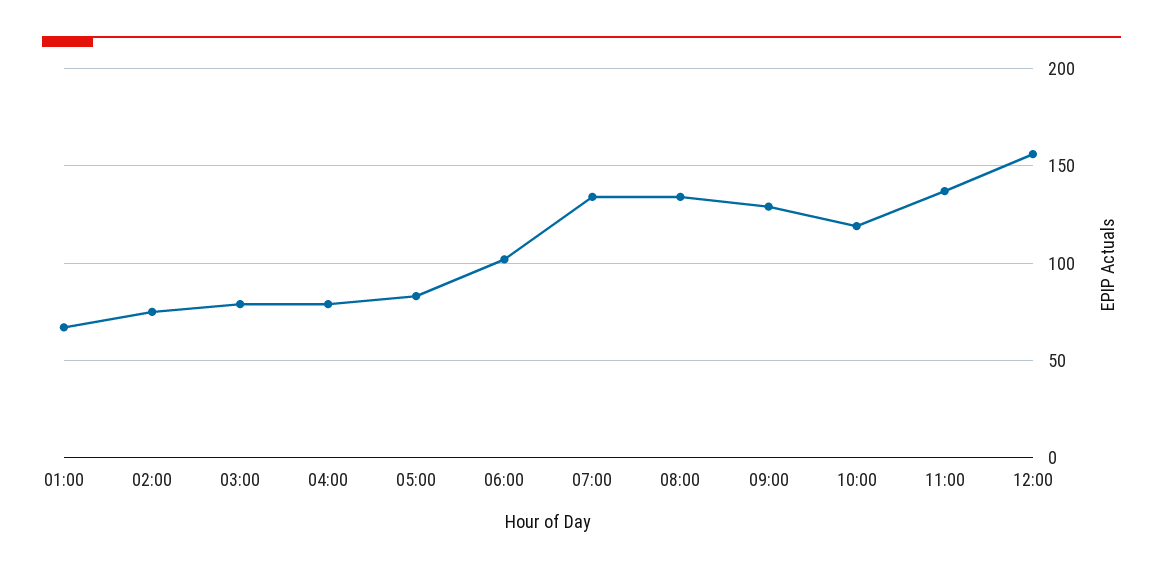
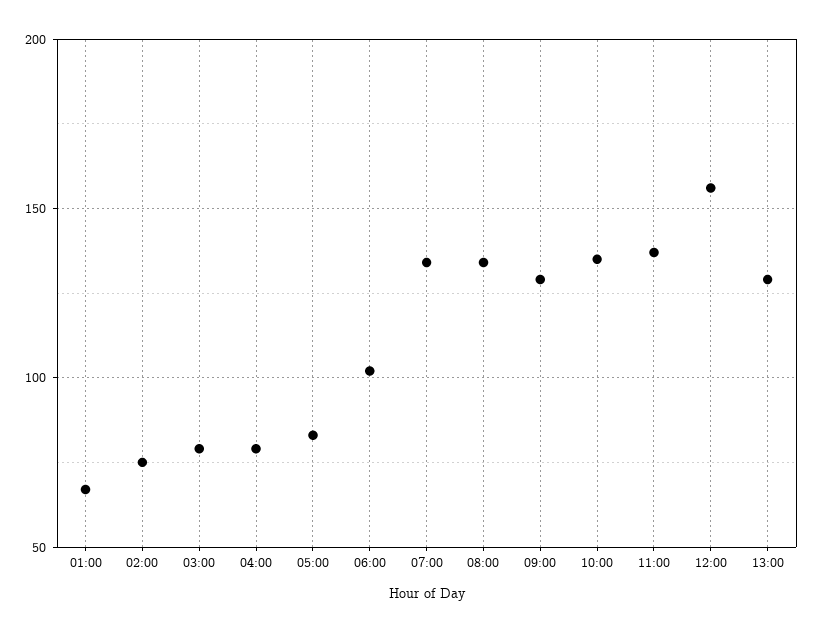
10:00: 120 -> 135
13:00: none -> 130

